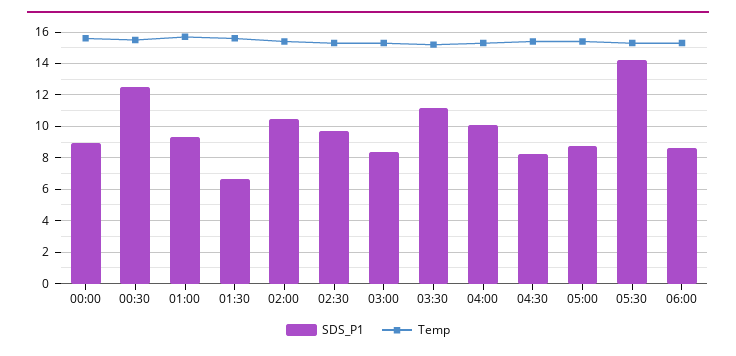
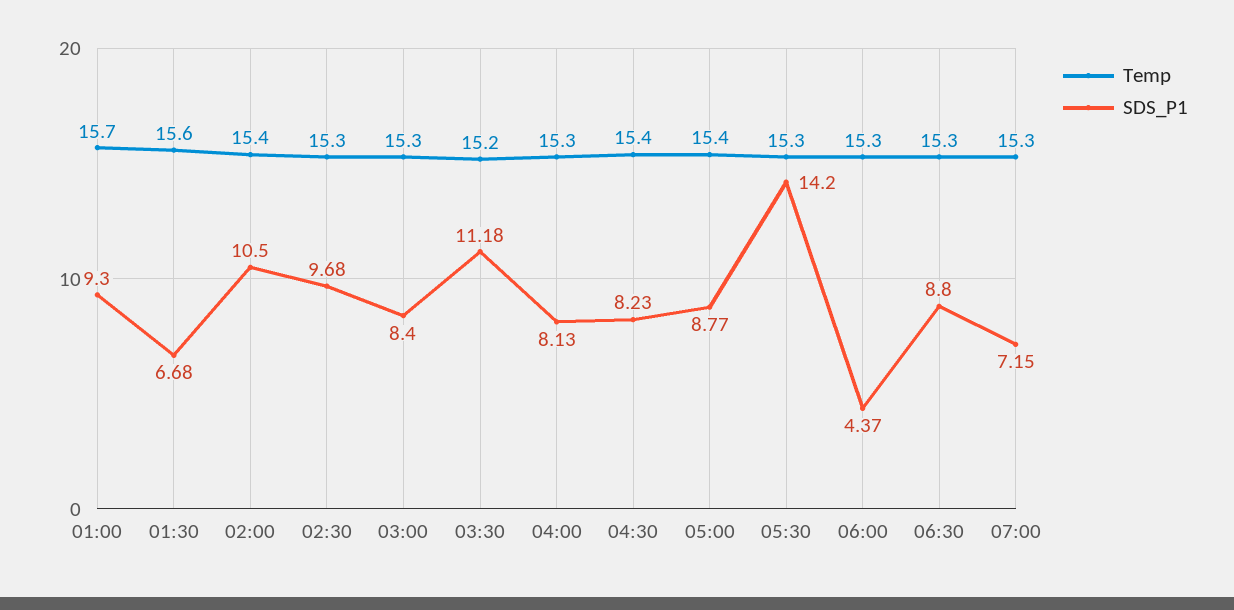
SDS_P1, 00:00: 9 -> none
Temp, 00:00: 15.5 -> none
SDS_P1, 00:30: 12.5 -> none
Temp, 00:30: 15.5 -> none
SDS_P1, 04:00: 10 -> 8.13
SDS_P1, 06:00: 8.5 -> 4.37
Temp, 06:30: none -> 15.3
SDS_P1, 06:30: none -> 8.8
Temp, 07:00: none -> 15.3
SDS_P1, 07:00: none -> 7.15

